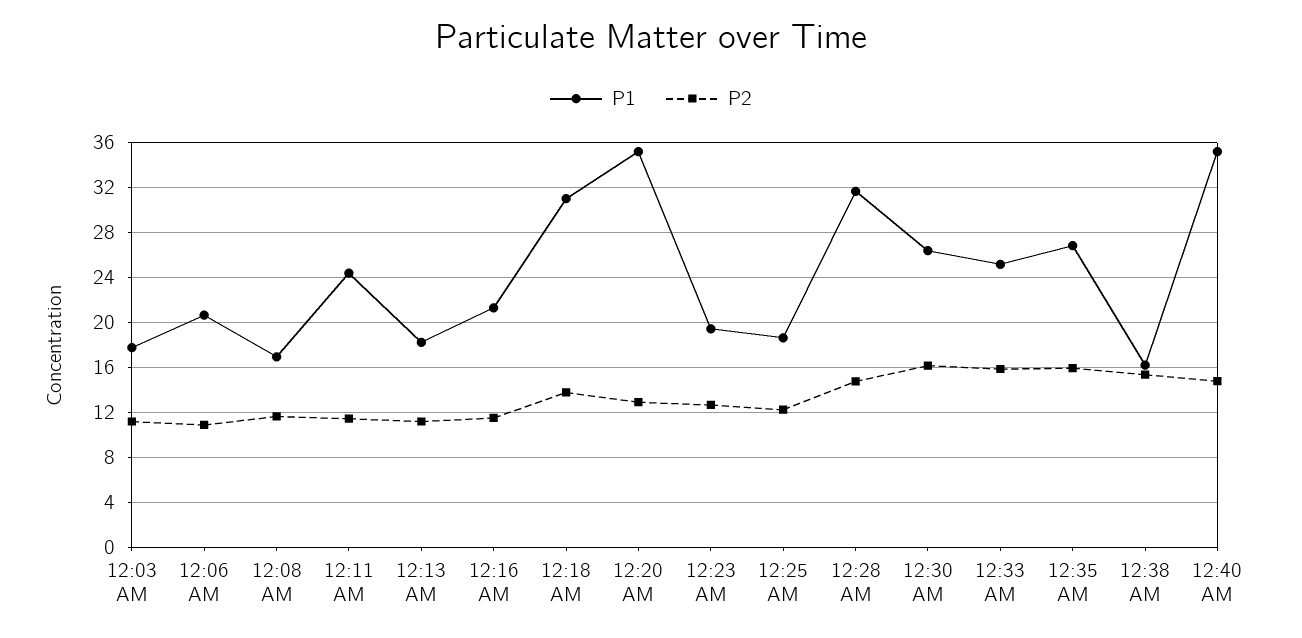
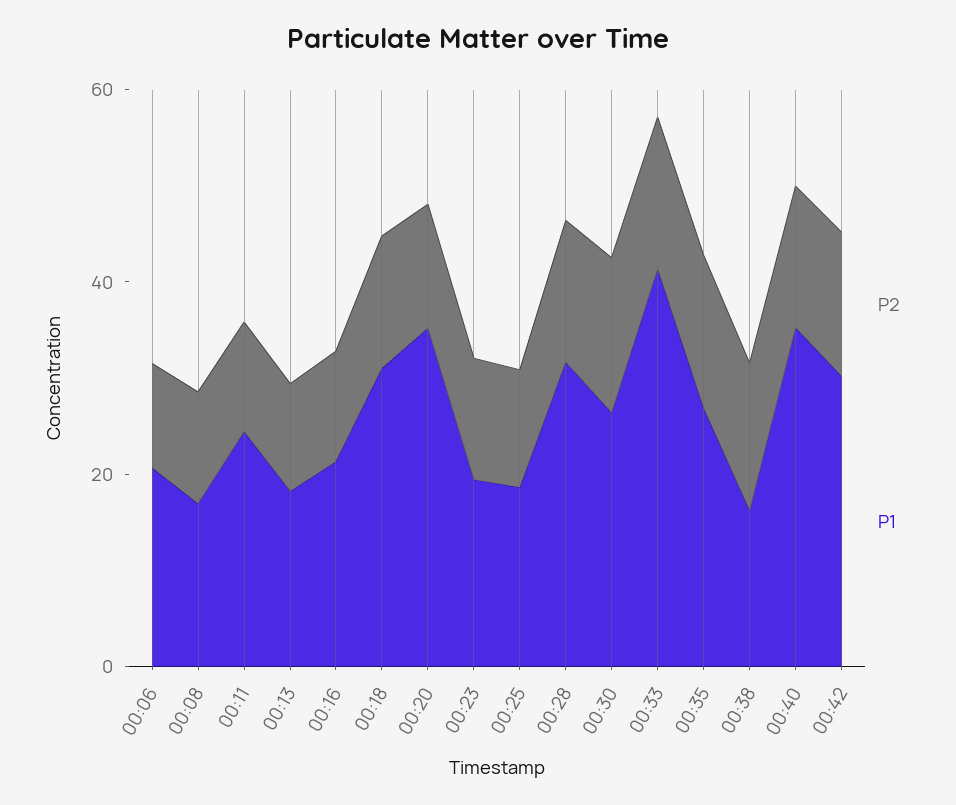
P1, 12:03 AM: 18 -> none
P2, 12:03 AM: 11 -> none
P1, 12:33 AM: 25 -> 40
P2, 00:42: none -> 15
P1, 00:42: none -> 30

